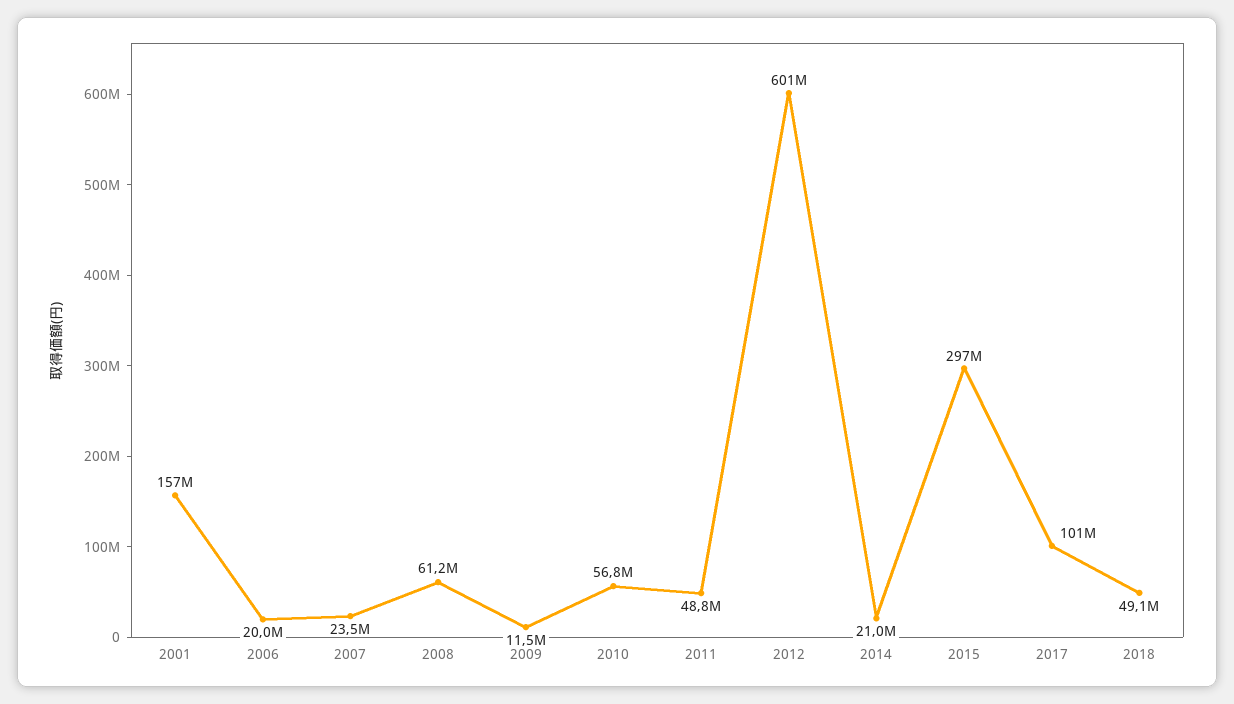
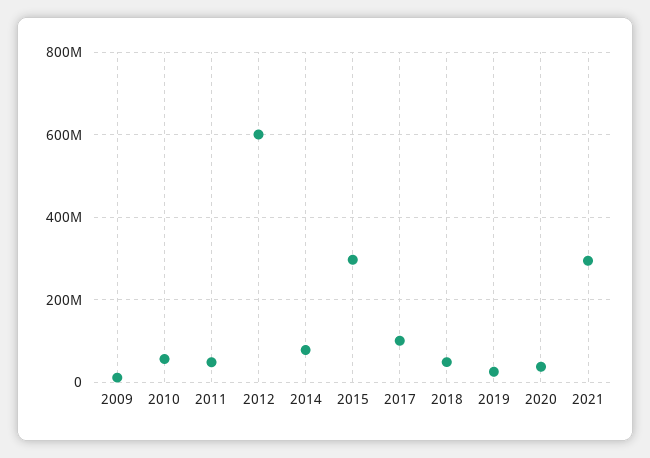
2001: 157000000 -> none
2006: 20000000 -> none
2007: 23500000 -> none
2008: 61200000 -> none
2014: 21000000 -> 80000000
2019: none -> 20000000
2020: none -> 40000000
2021: none -> 300000000

